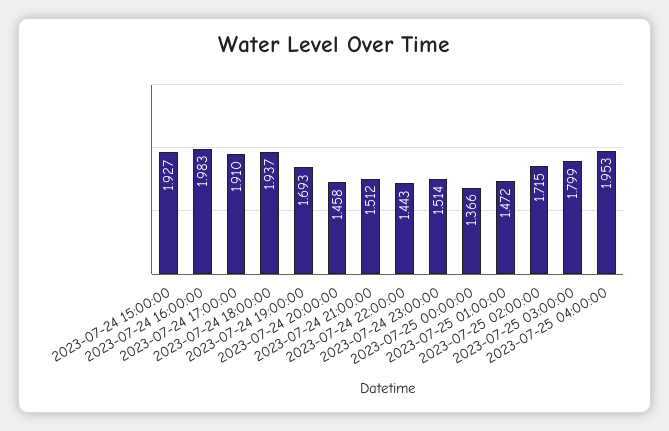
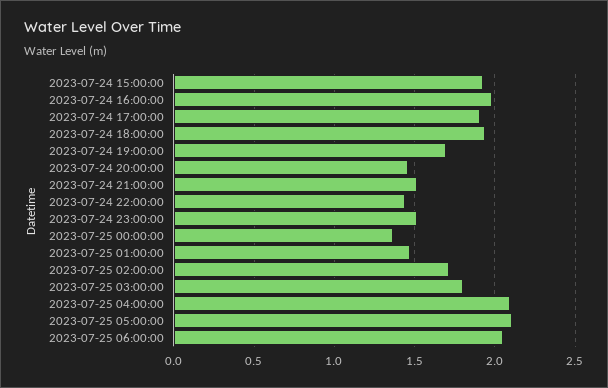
2023-07-25 04:00:00: 1.953 -> 2.1
2023-07-25 05:00:00: none -> 2.1
2023-07-25 06:00:00: none -> 2.05

